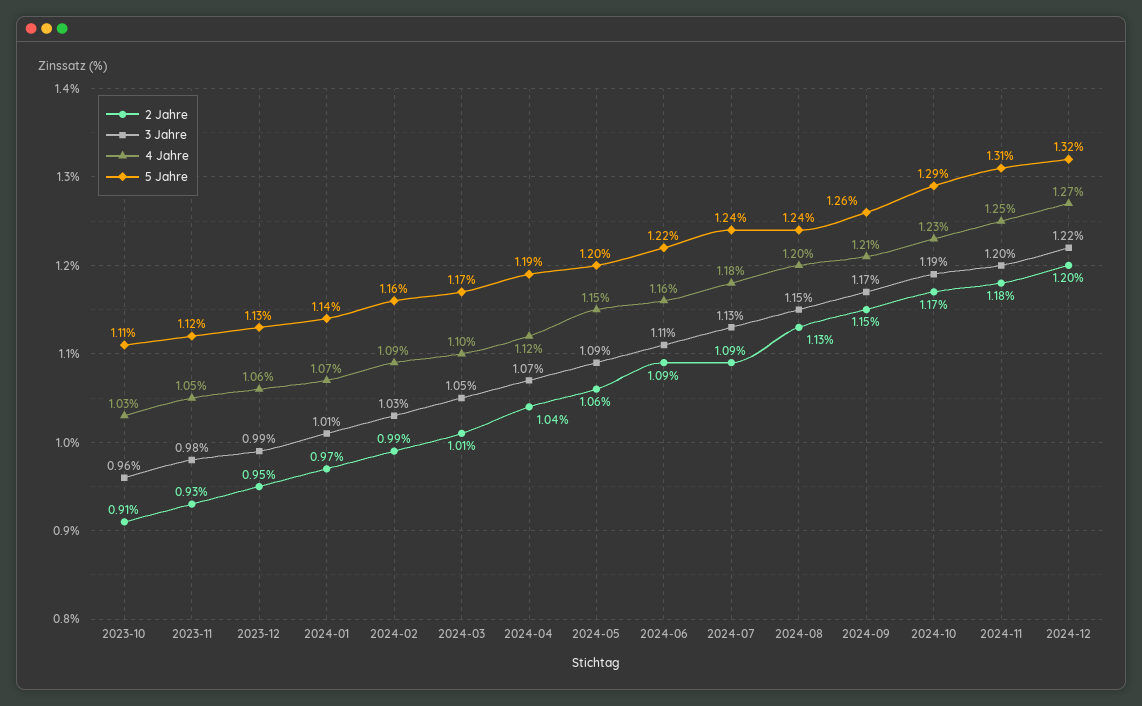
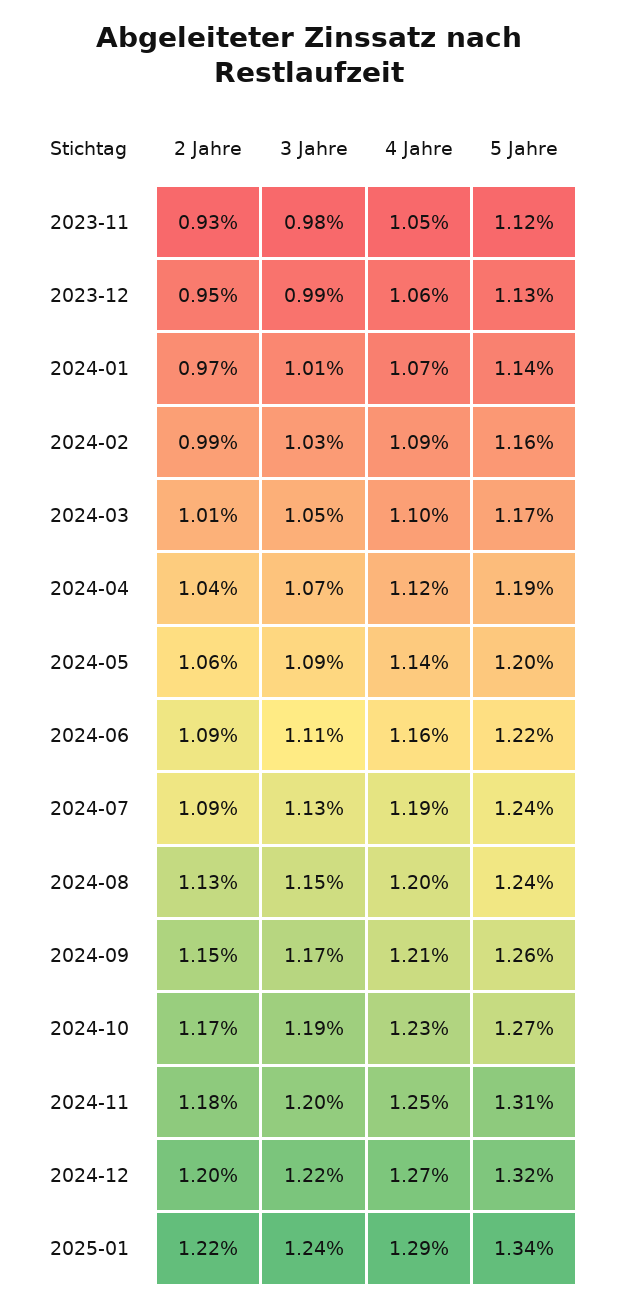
2 Jahre, 2023-10: 0.91 -> none
3 Jahre, 2023-10: 0.96 -> none
4 Jahre, 2023-10: 1.03 -> none
5 Jahre, 2023-10: 1.11 -> none
4 Jahre, 2024-05: 1.15 -> 1.14
4 Jahre, 2024-07: 1.18 -> 1.19
5 Jahre, 2024-10: 1.29 -> 1.27
2 Jahre, 2025-01: none -> 1.22
3 Jahre, 2025-01: none -> 1.24
4 Jahre, 2025-01: none -> 1.29
5 Jahre, 2025-01: none -> 1.34

